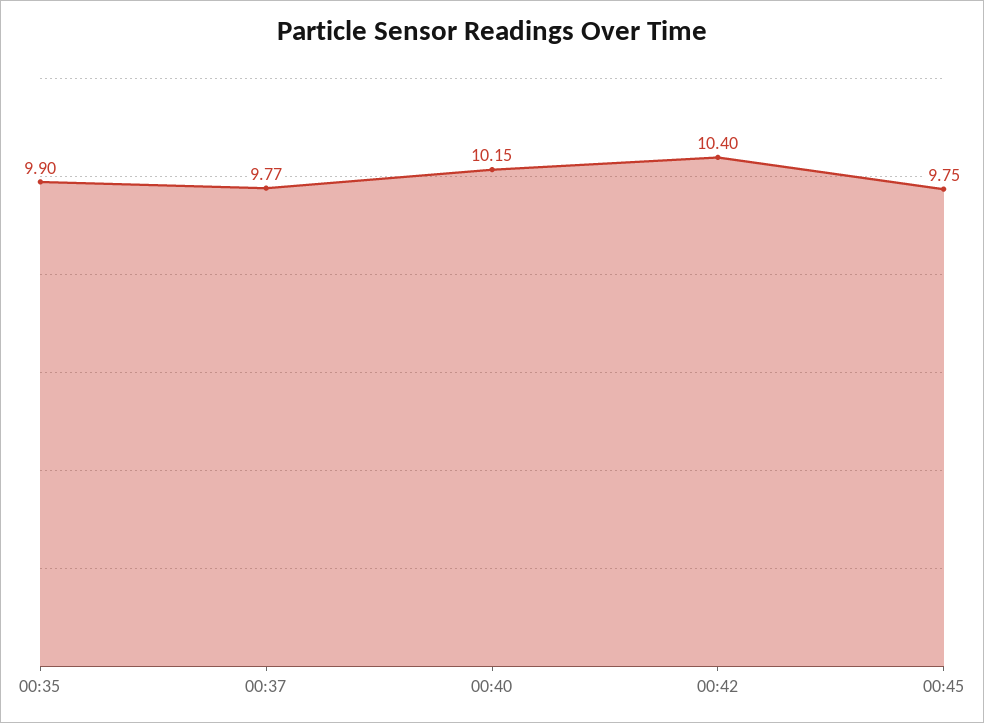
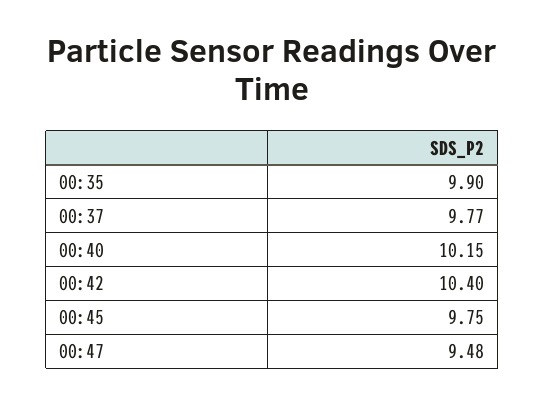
00:47: none -> 9.48

